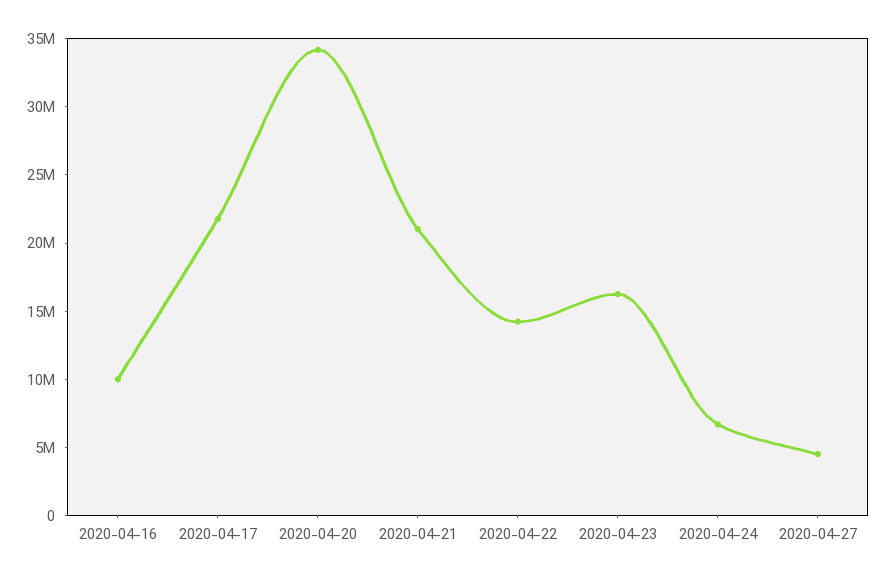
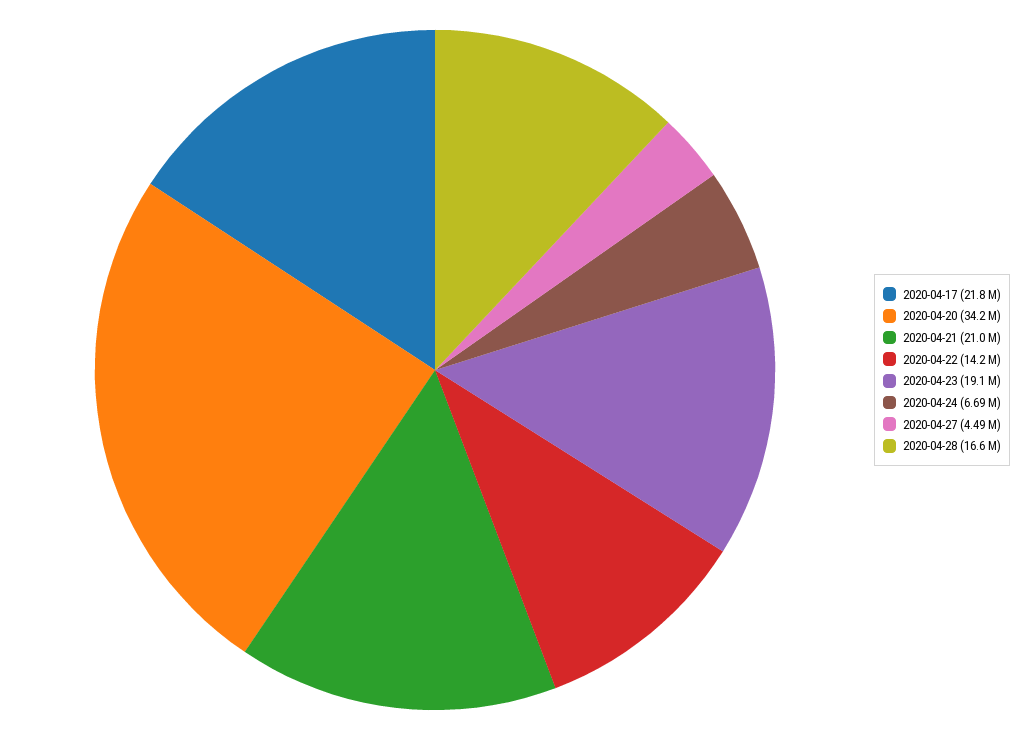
2020-04-16: 10000000 -> none
2020-04-23: 16000000 -> 19100000
2020-04-28: none -> 16600000

